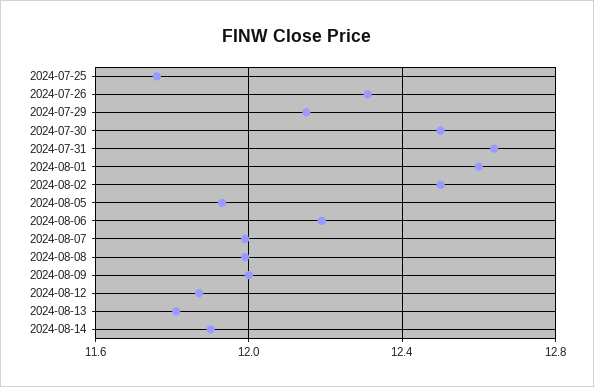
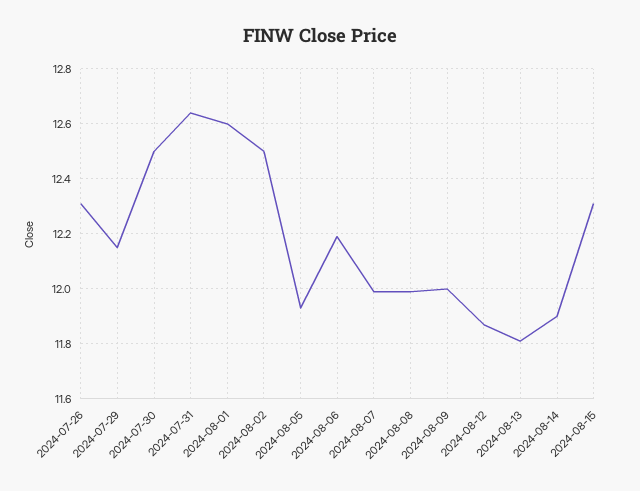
2024-07-25: 11.75 -> none
2024-08-15: none -> 12.3

